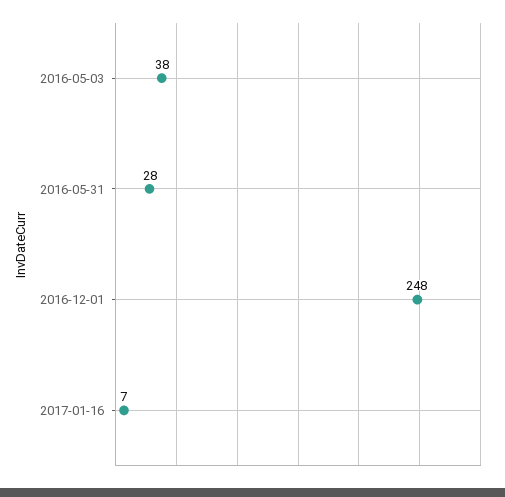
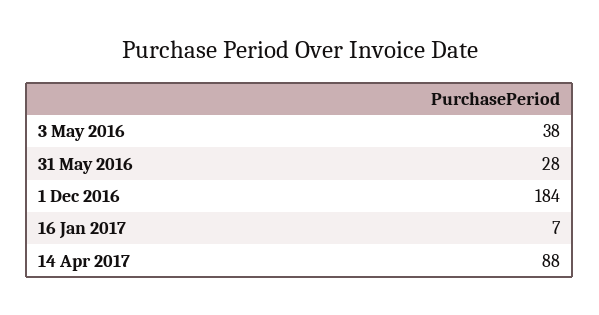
2016-12-01: 248 -> 184
14 Apr 2017: none -> 88

